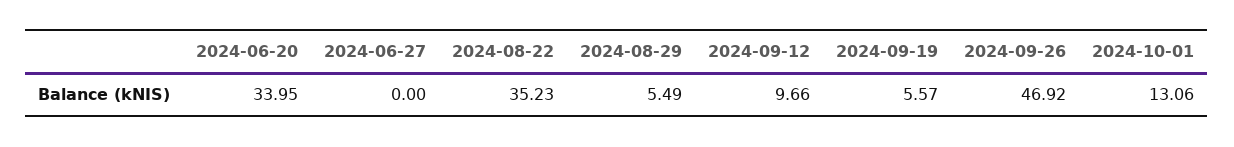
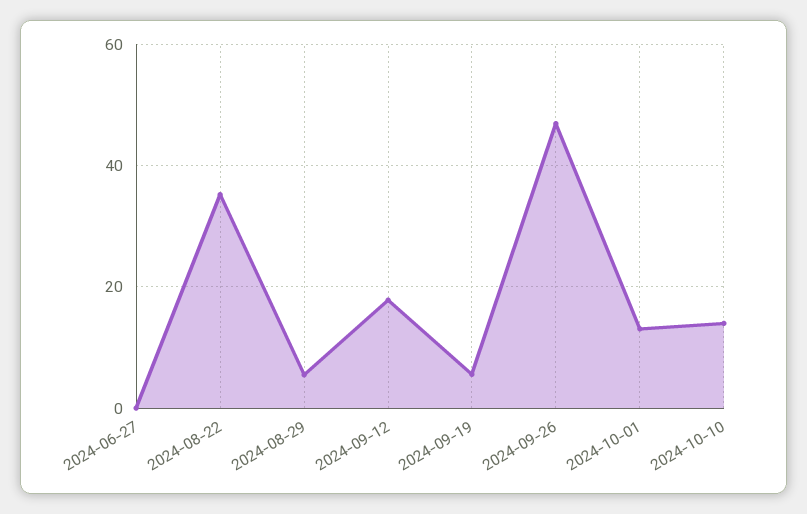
2024-06-20: 33.95 -> none
2024-09-12: 9.66 -> 18
2024-10-10: none -> 14

